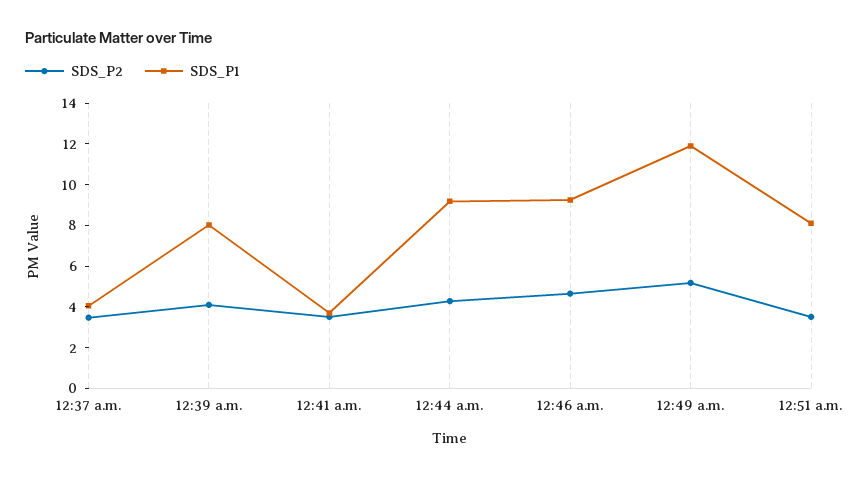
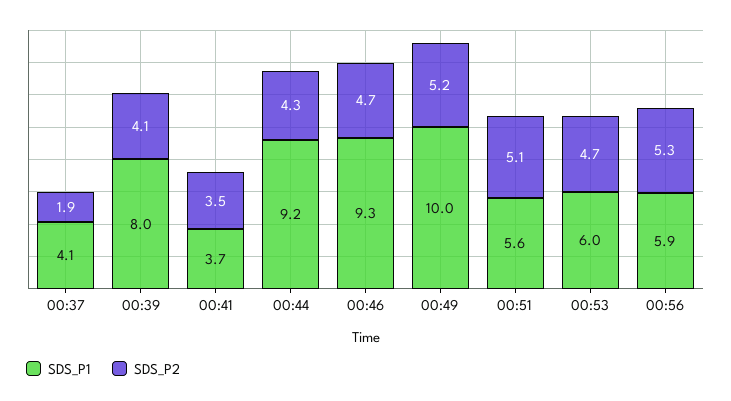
SDS_P2, 12:37 a.m.: 3.5 -> 1.9
SDS_P1, 12:49 a.m.: 12 -> 10
SDS_P2, 12:51 a.m.: 3.5 -> 5.1
SDS_P1, 12:51 a.m.: 8 -> 5.6
SDS_P1, 00:53: none -> 6
SDS_P2, 00:53: none -> 4.7
SDS_P1, 00:56: none -> 5.9
SDS_P2, 00:56: none -> 5.3

